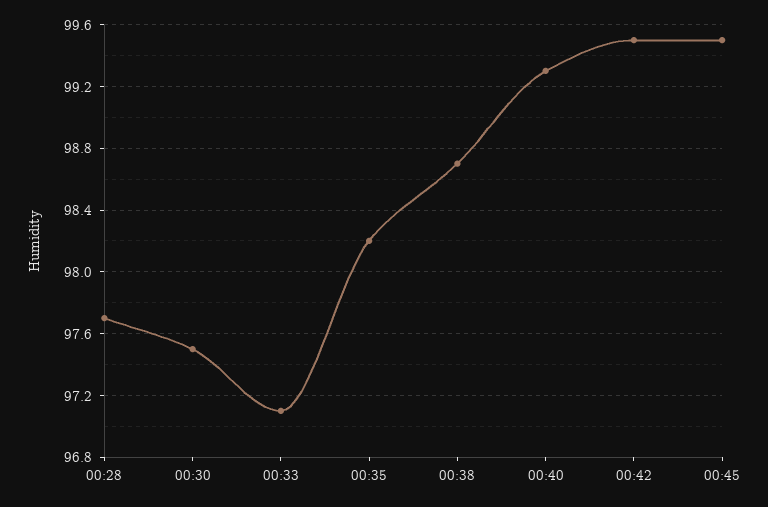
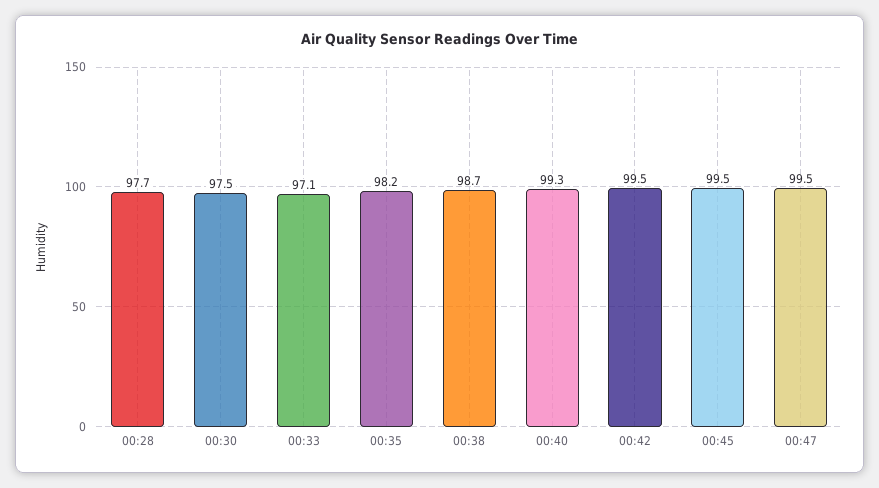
00:47: none -> 99.5

